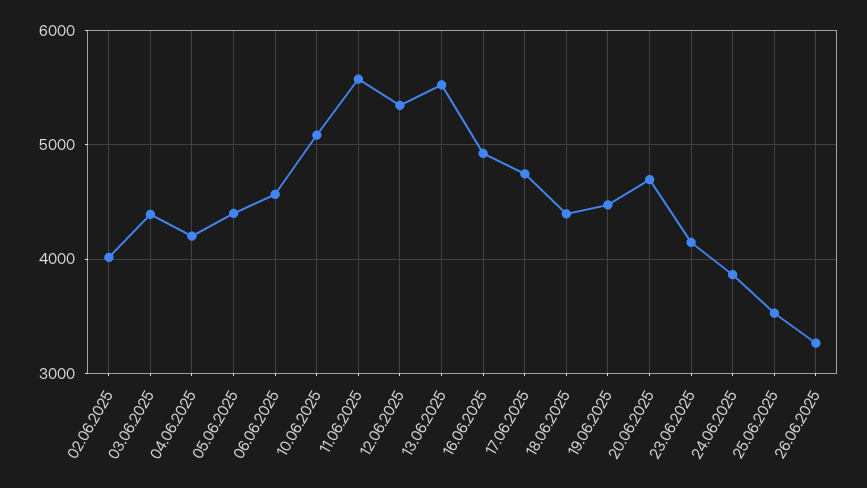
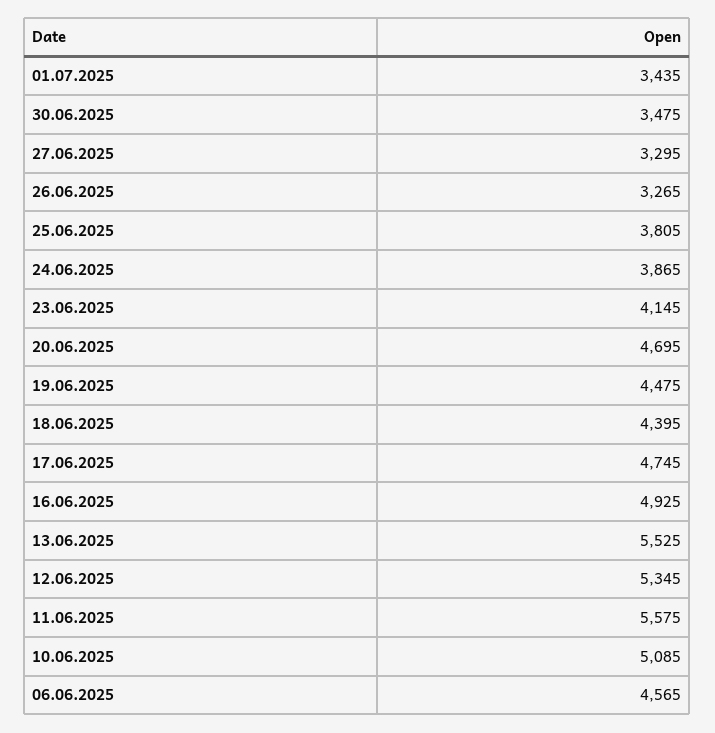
02.06.2025: 4000 -> none
03.06.2025: 4400 -> none
04.06.2025: 4200 -> none
05.06.2025: 4400 -> none
25.06.2025: 3500 -> 3805
01.07.2025: none -> 3435
30.06.2025: none -> 3475
27.06.2025: none -> 3295

